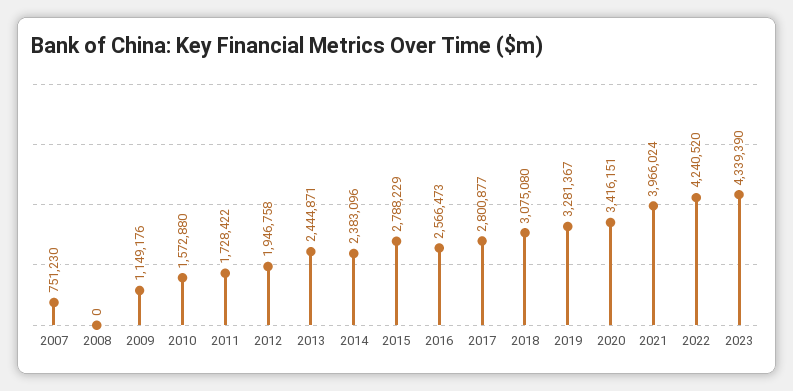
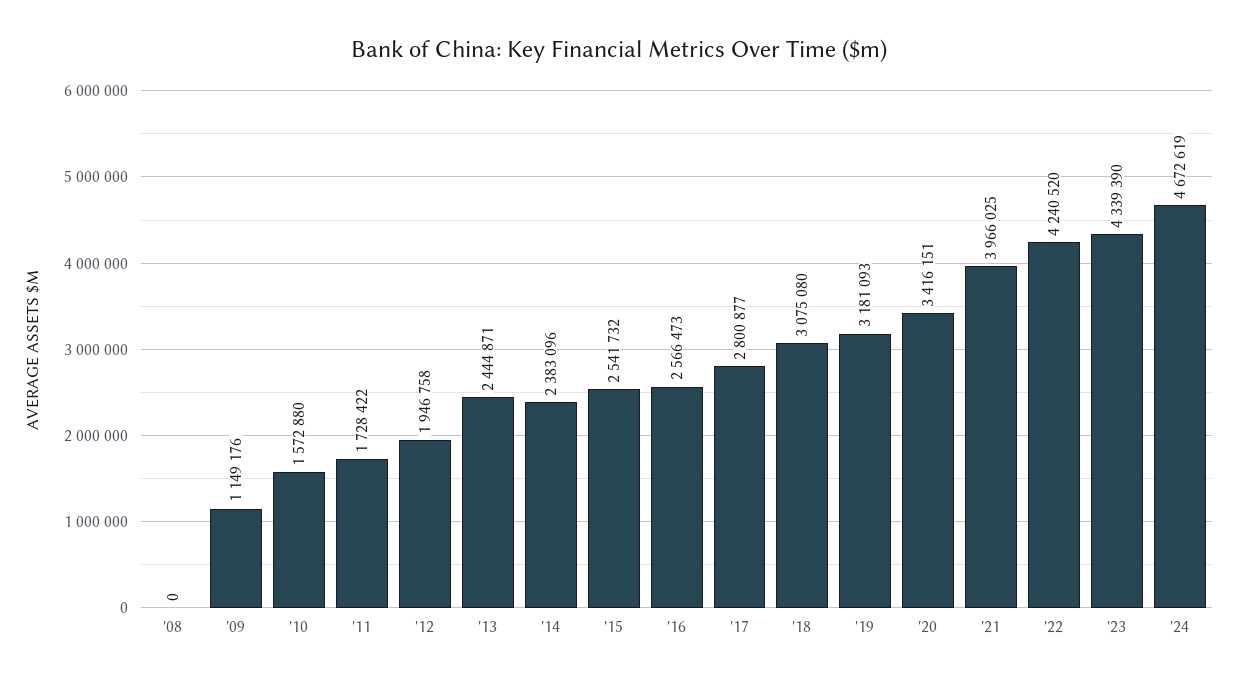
2007: 751230 -> none
2015: 2788229 -> 2541732
2019: 3281367 -> 3181093
2021: 3966024 -> 3966025
'24: none -> 4672619

